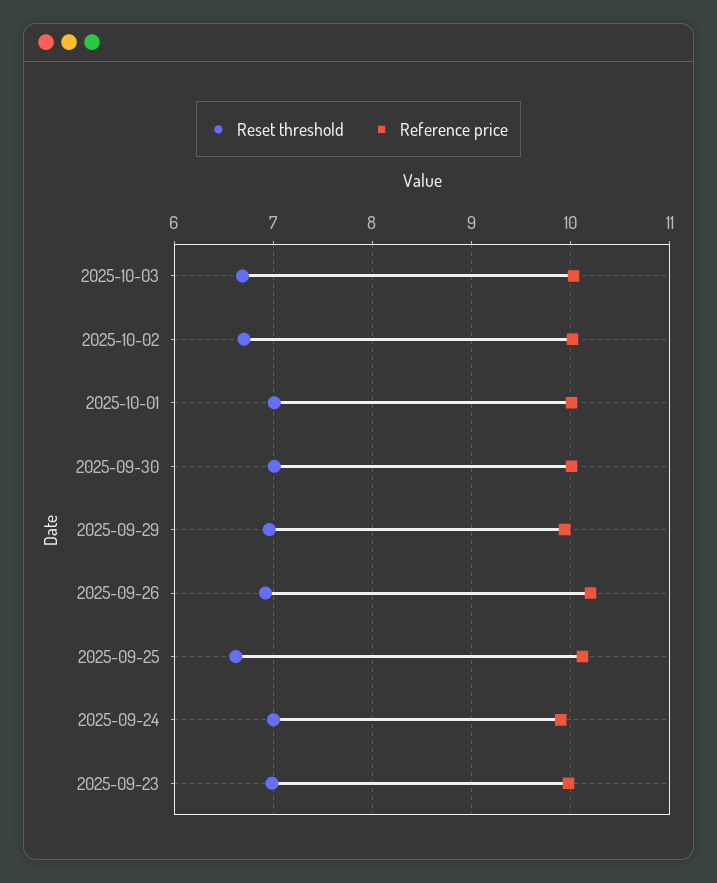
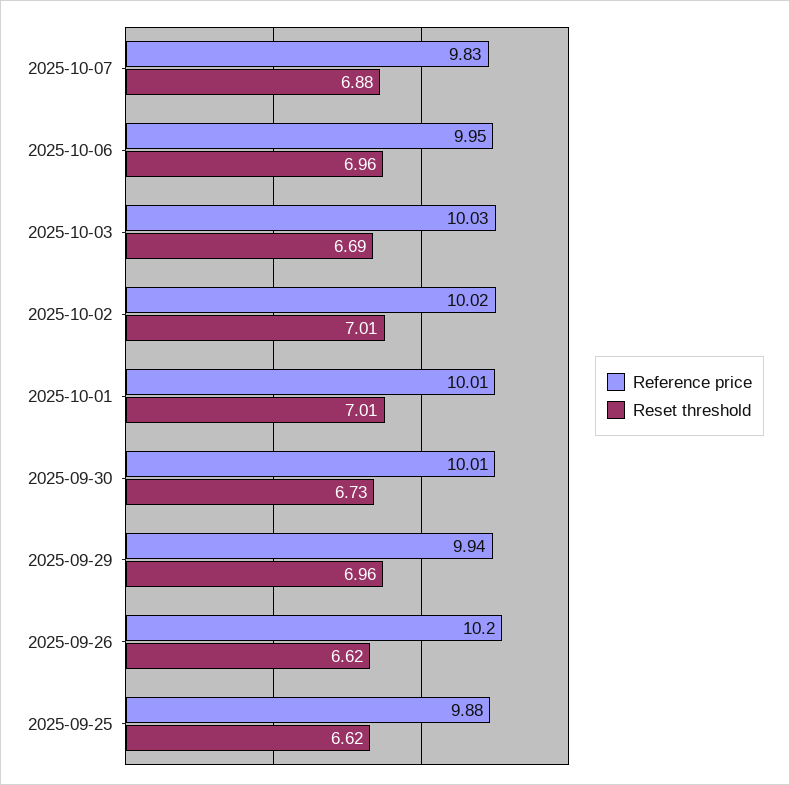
Reset threshold, 2025-10-02: 6.7 -> 7.01
Reset threshold, 2025-09-30: 7 -> 6.73
Reset threshold, 2025-09-26: 6.9 -> 6.62
Reference price, 2025-09-25: 10.1 -> 9.88
Reset threshold, 2025-09-24: 7 -> none
Reference price, 2025-09-24: 9.9 -> none
Reset threshold, 2025-09-23: 7 -> none
Reference price, 2025-09-23: 10 -> none
Reference price, 2025-10-07: none -> 9.83
Reset threshold, 2025-10-07: none -> 6.88
Reference price, 2025-10-06: none -> 9.95
Reset threshold, 2025-10-06: none -> 6.96

